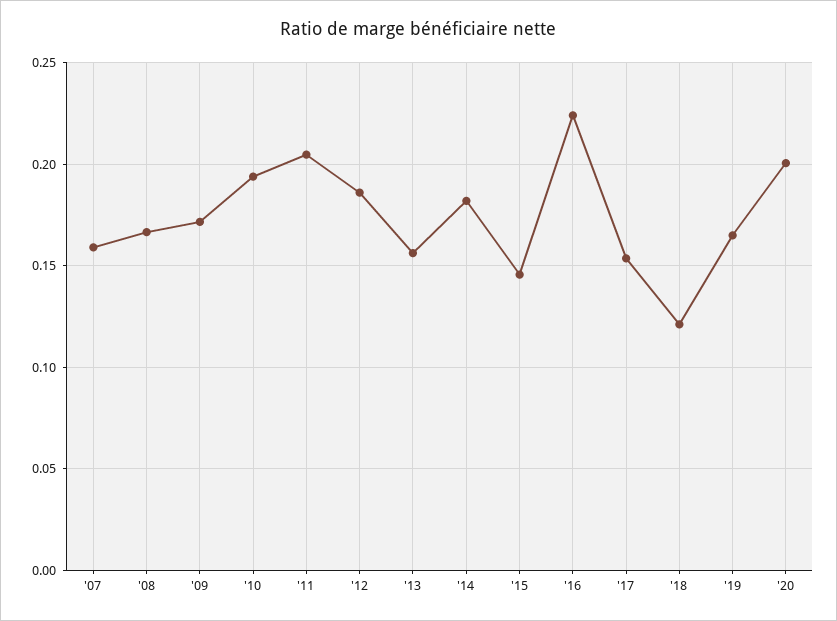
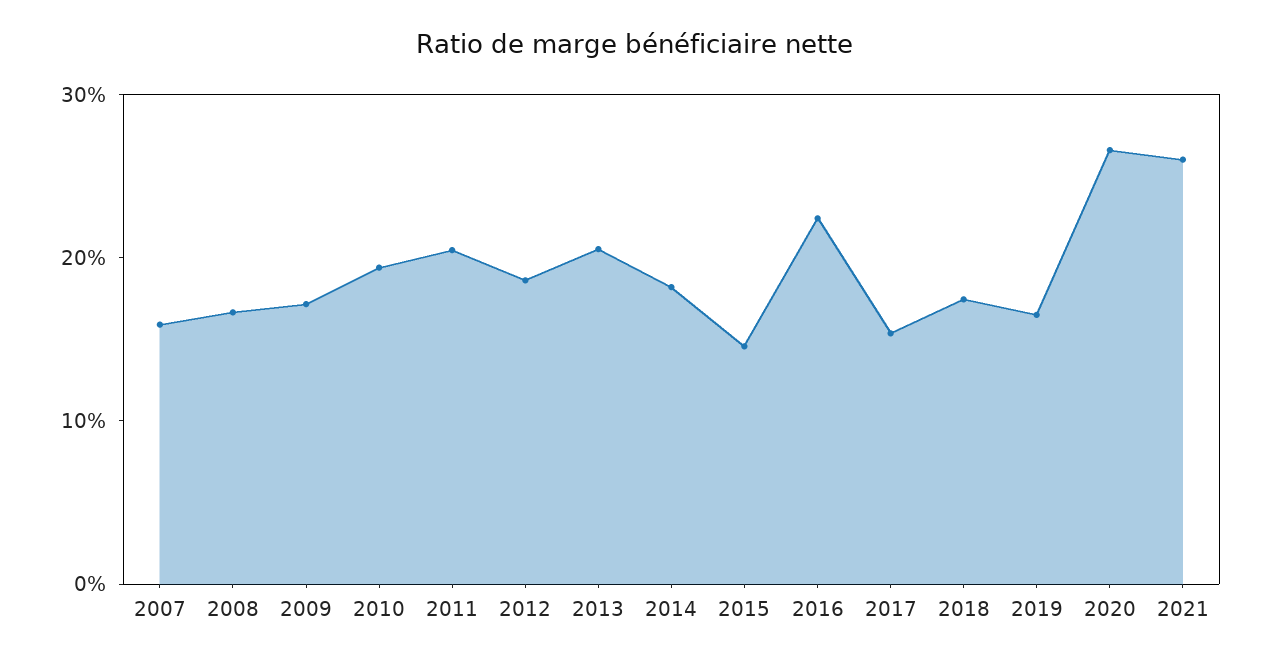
'13: 0.155 -> 0.2
'18: 0.12 -> 0.18
'20: 0.2 -> 0.26
2021: none -> 0.26

